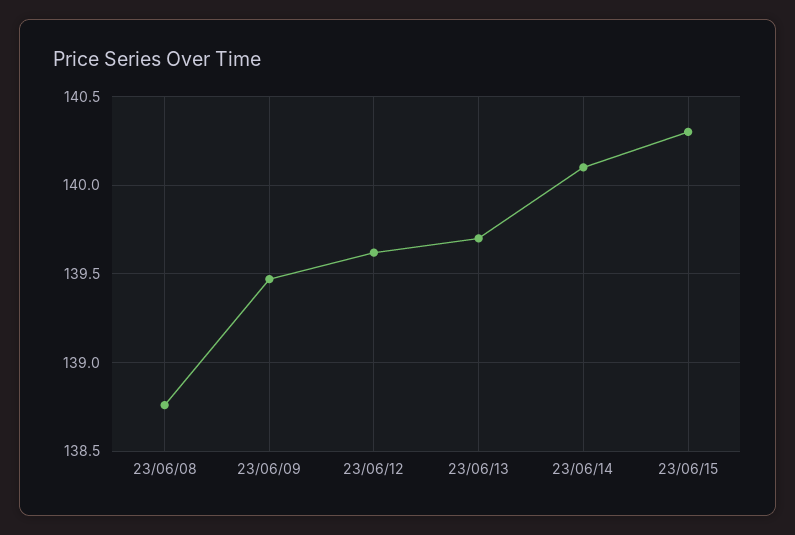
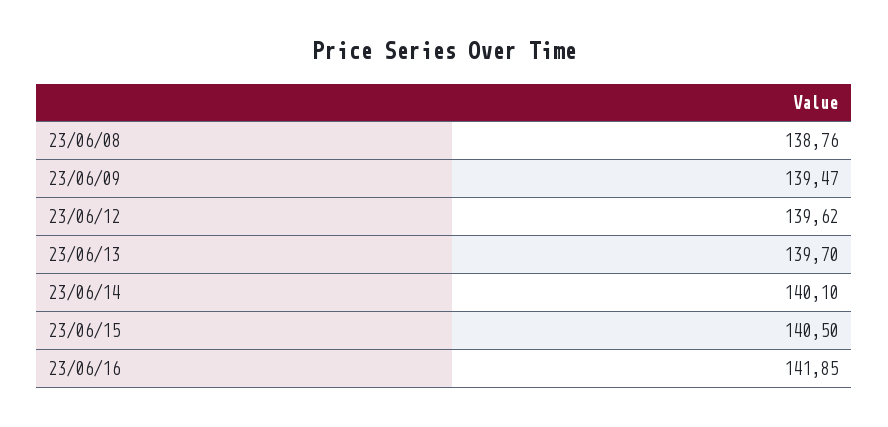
23/06/15: 140.3 -> 140.5
23/06/16: none -> 141.85

